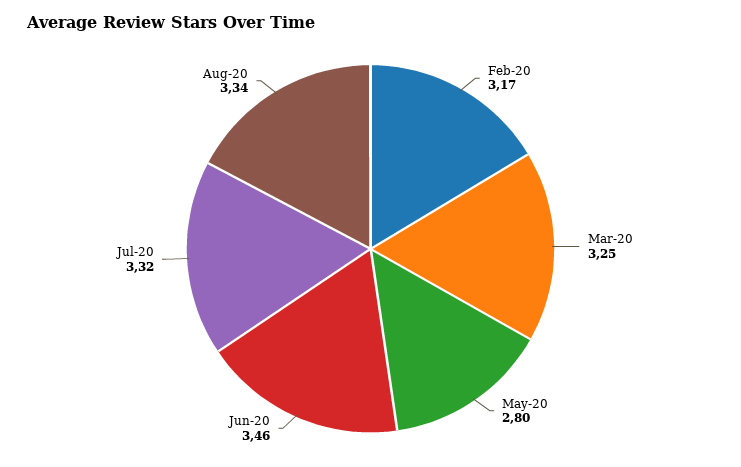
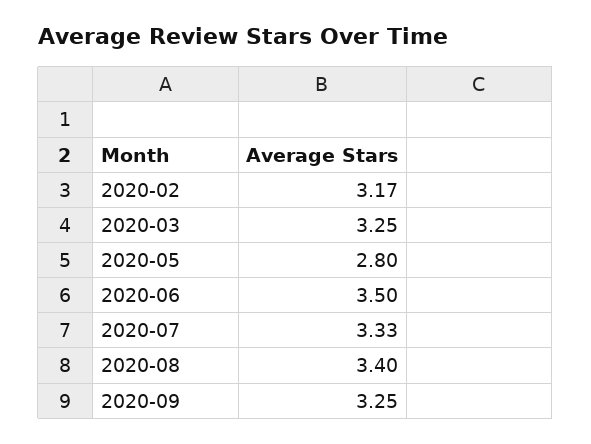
Jun-20: 3.46 -> 3.5
Jul-20: 3.32 -> 3.33
Aug-20: 3.34 -> 3.4
2020-09: none -> 3.25

